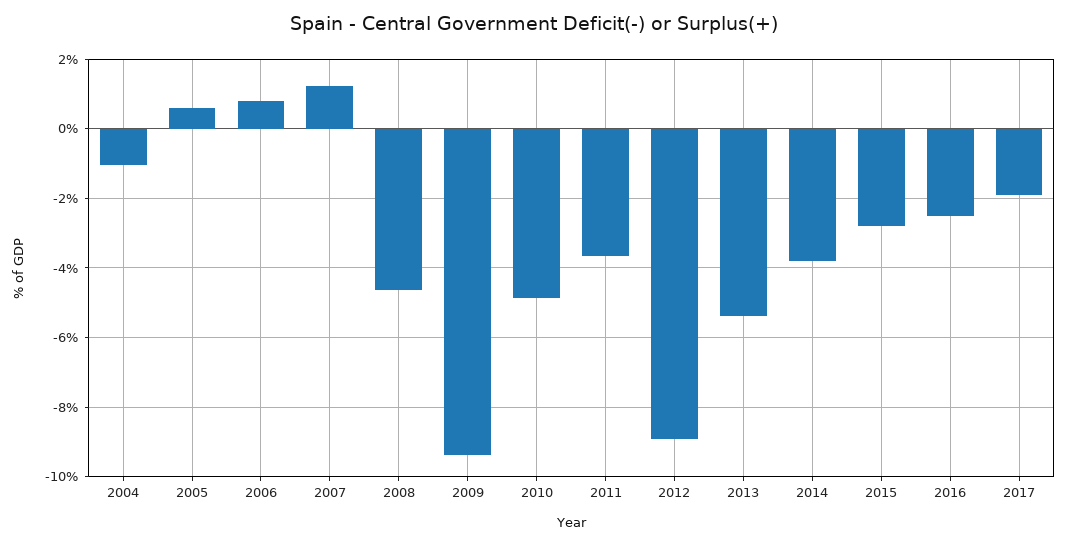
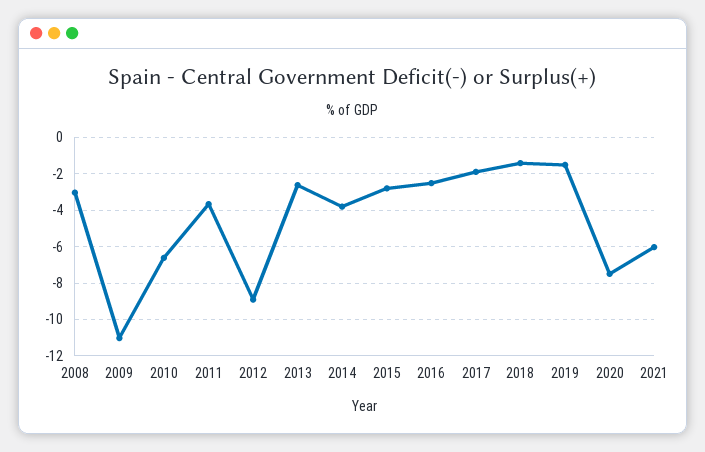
2004: -1 -> none
2005: 0.6 -> none
2006: 0.8 -> none
2007: 1.2 -> none
2008: -4.6 -> -3
2009: -9.4 -> -11
2010: -4.8 -> -6.5
2013: -5.4 -> -2.5
2018: none -> -1.5
2019: none -> -1.5
2020: none -> -7.5
2021: none -> -6

